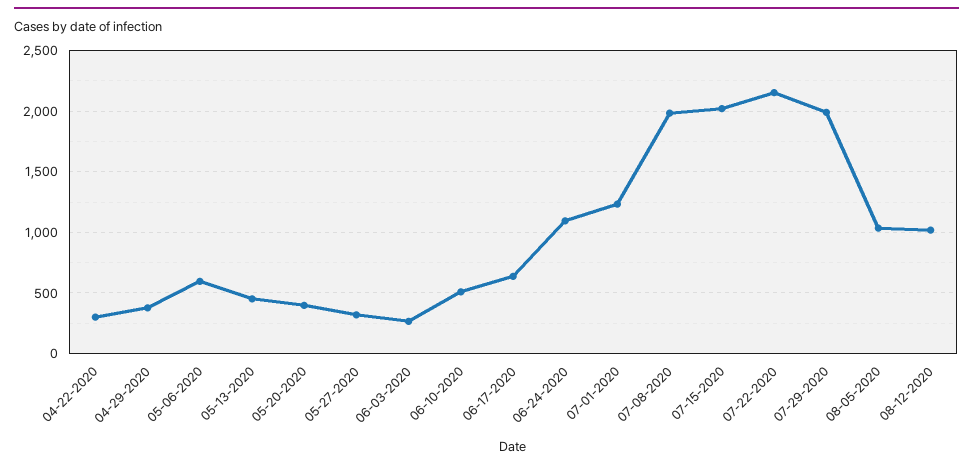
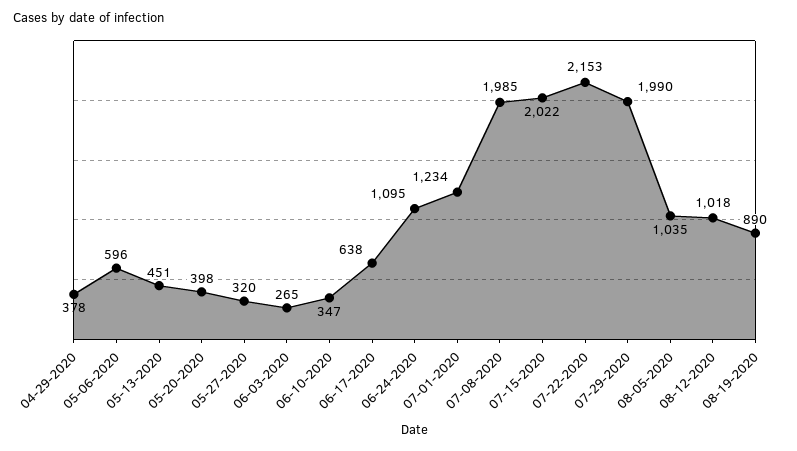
04-22-2020: 300 -> none
06-10-2020: 500 -> 347
08-19-2020: none -> 890

